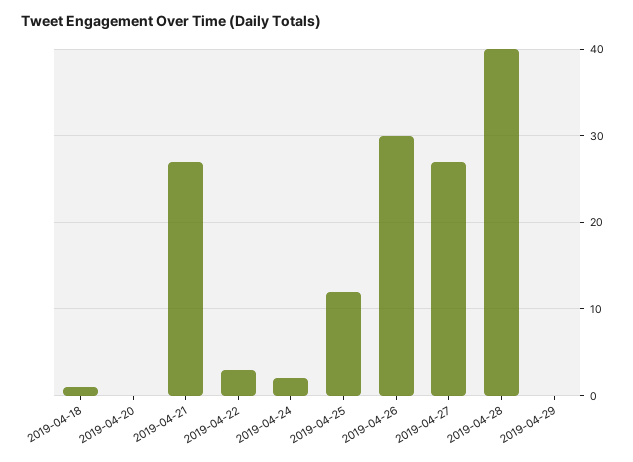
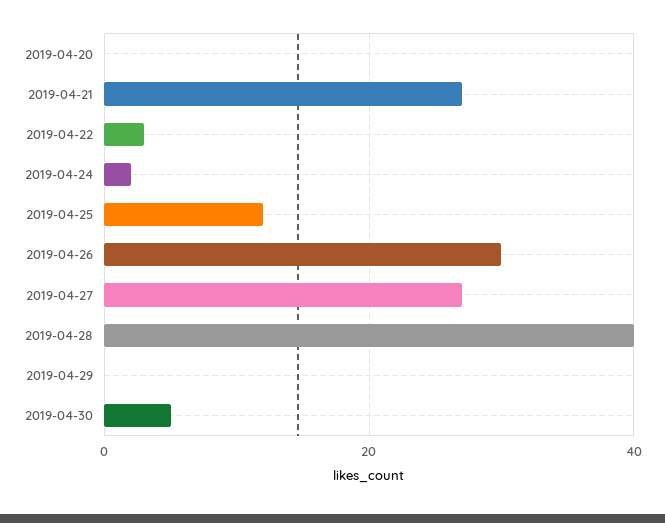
2019-04-18: 1 -> none
2019-04-30: none -> 5

